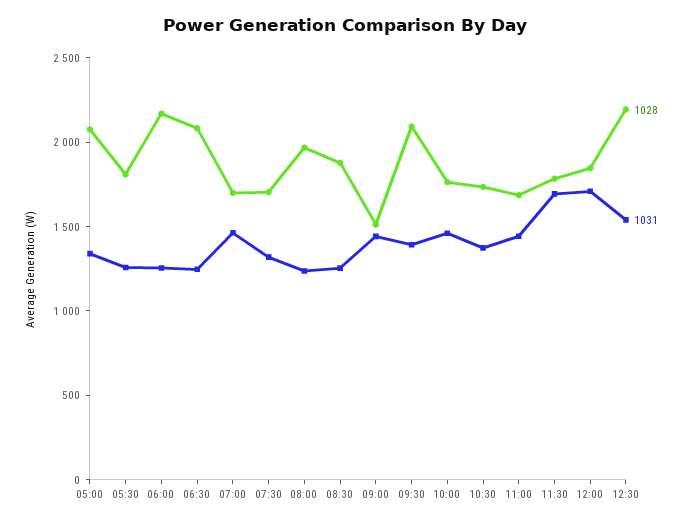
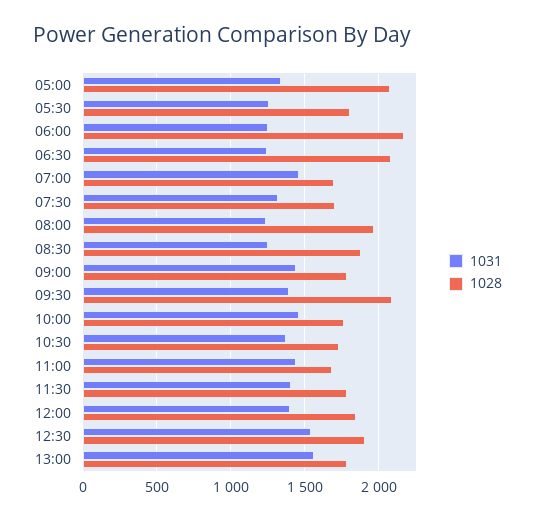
1028, 09:00: 1500 -> 1800
1031, 11:30: 1700 -> 1400
1031, 12:00: 1700 -> 1400
1028, 12:30: 2200 -> 1900
1031, 13:00: none -> 1550
1028, 13:00: none -> 1800

